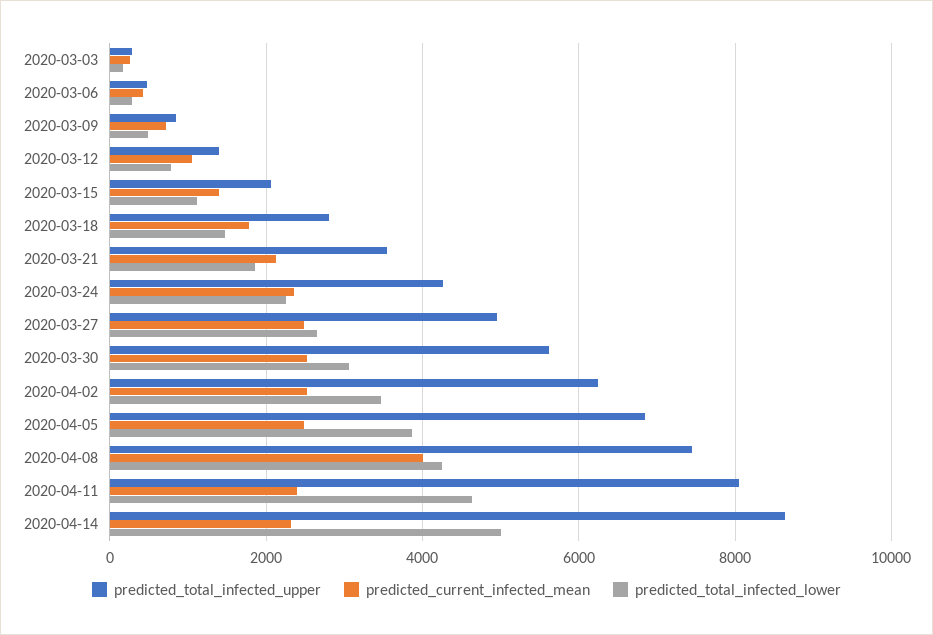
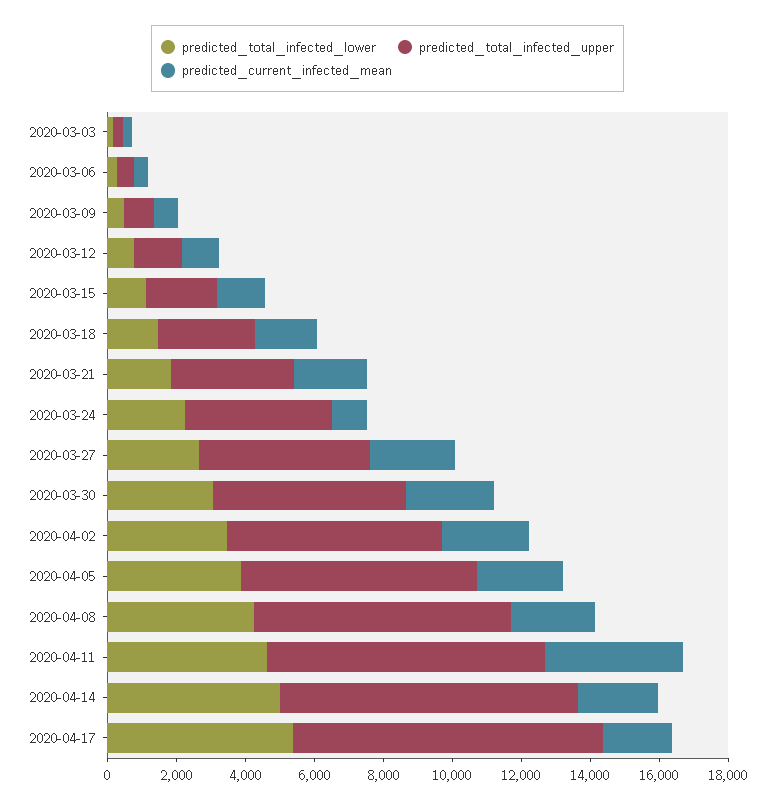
predicted_current_infected_mean, 2020-03-24: 2400 -> 1000
predicted_current_infected_mean, 2020-04-08: 4000 -> 2500
predicted_current_infected_mean, 2020-04-11: 2400 -> 4000
predicted_total_infected_lower, 2020-04-17: none -> 5500
predicted_total_infected_upper, 2020-04-17: none -> 9000
predicted_current_infected_mean, 2020-04-17: none -> 2000

